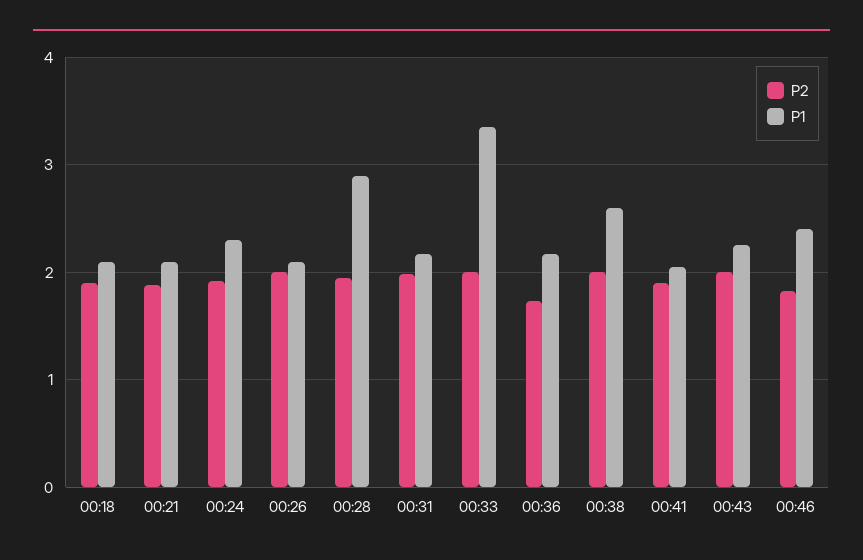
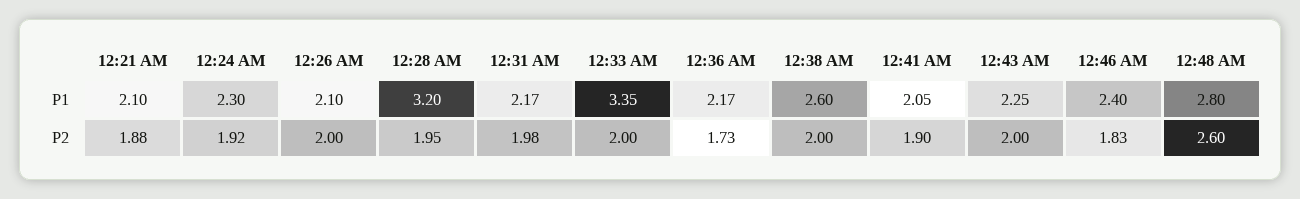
P2, 00:18: 1.9 -> none
P1, 00:18: 2.1 -> none
P1, 00:28: 2.9 -> 3.2
P1, 12:48 AM: none -> 2.8
P2, 12:48 AM: none -> 2.6

